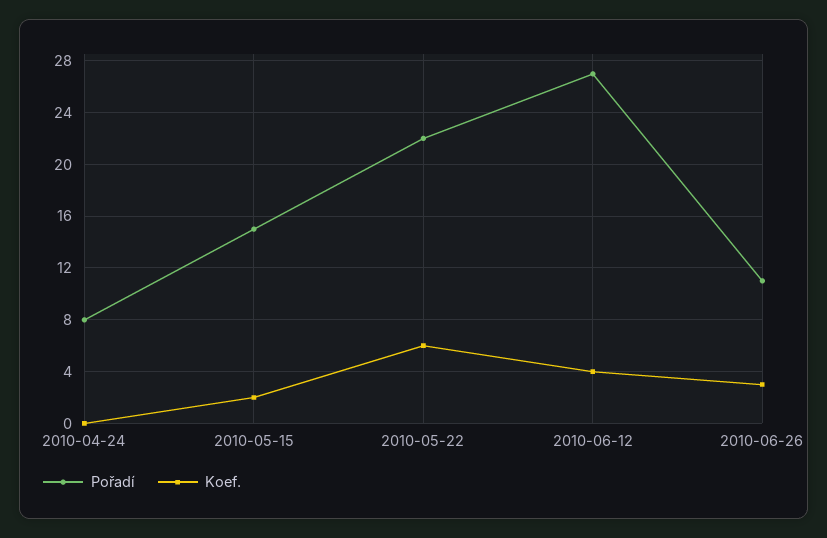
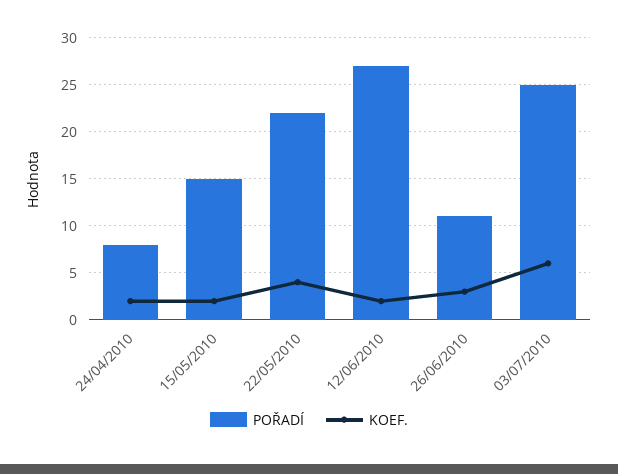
Koef., 2010-04-24: 0 -> 2
Koef., 2010-05-22: 6 -> 4
Koef., 2010-06-12: 4 -> 2
Pořadí, 03/07/2010: none -> 25
Koef., 03/07/2010: none -> 6

